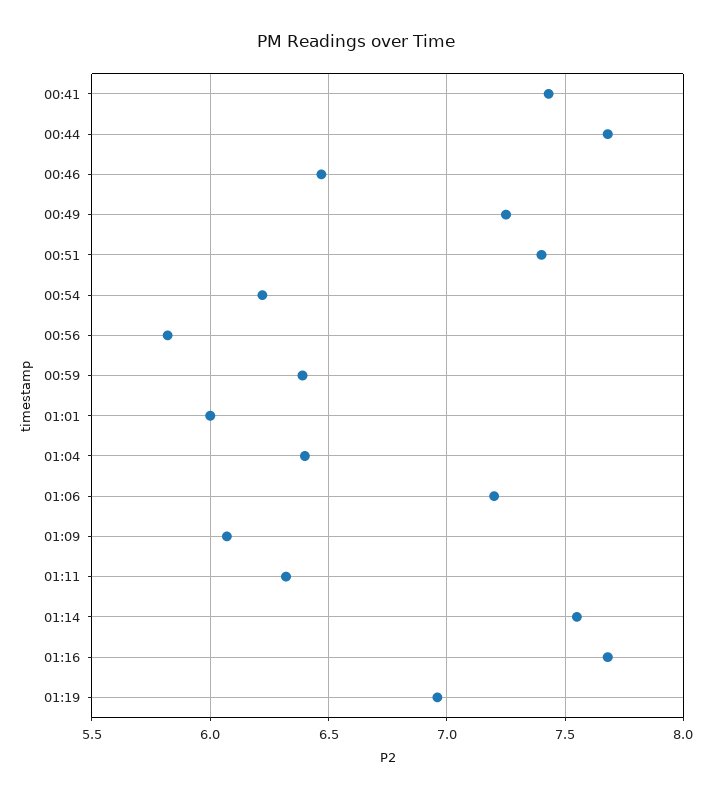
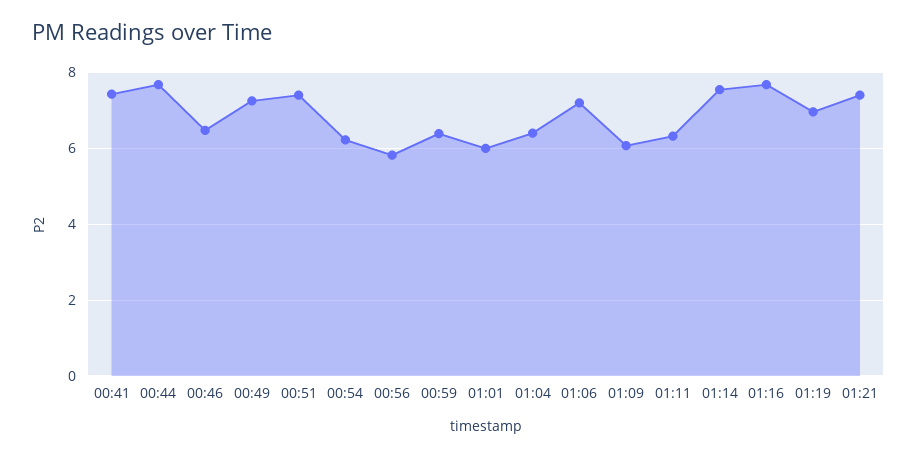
01:21: none -> 7.4

